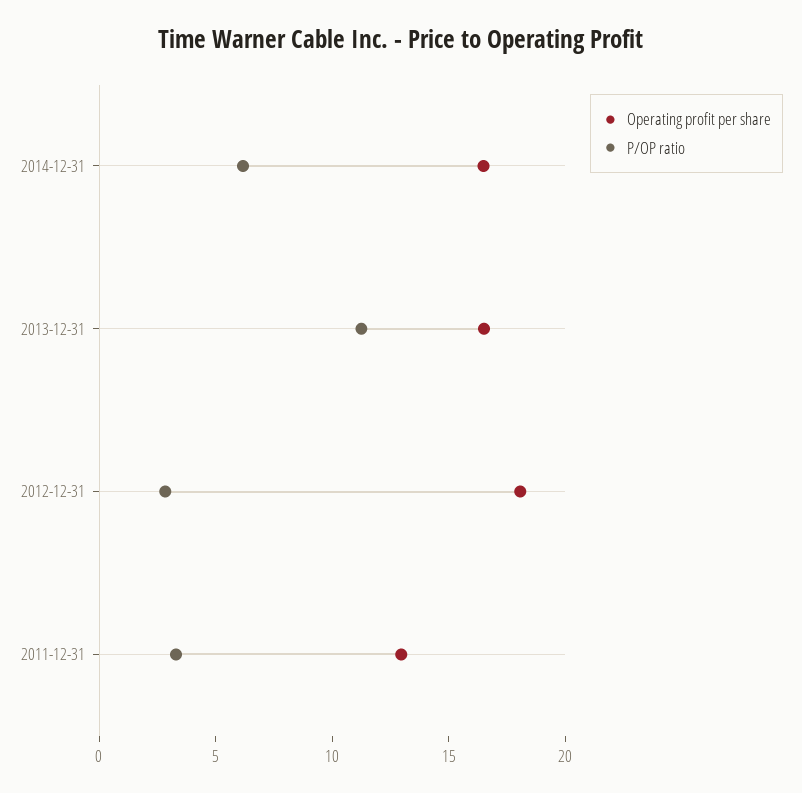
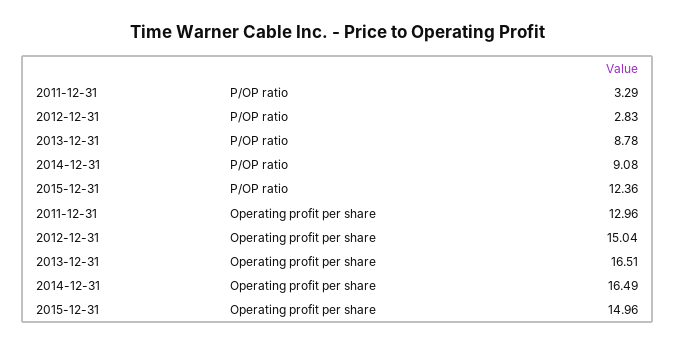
P/OP ratio, 2014-12-31: 6 -> 9.08
P/OP ratio, 2013-12-31: 11 -> 8.78
Operating profit per share, 2012-12-31: 18 -> 15.04
P/OP ratio, 2015-12-31: none -> 12.36
Operating profit per share, 2015-12-31: none -> 14.96

